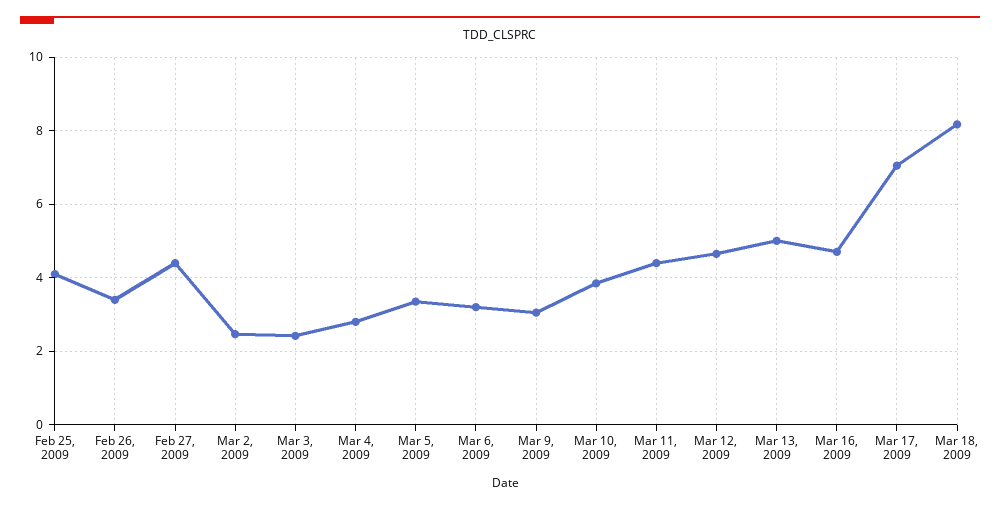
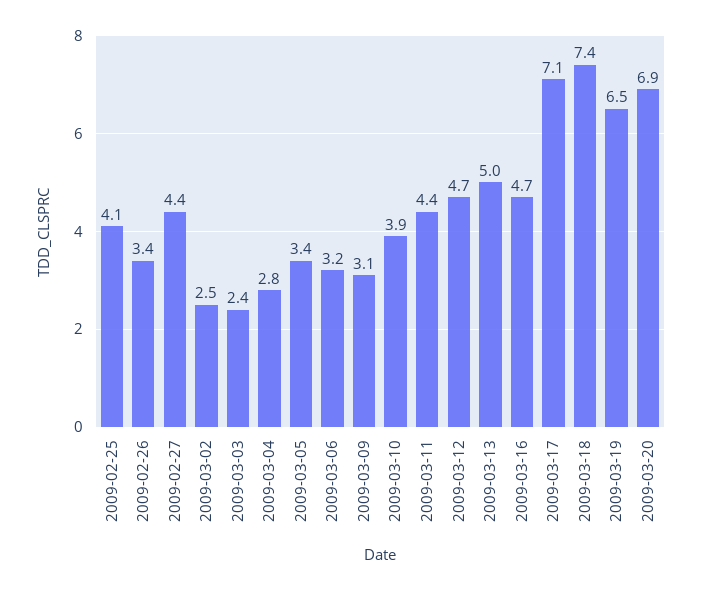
Mar 18, 2009: 8.2 -> 7.4
2009-03-19: none -> 6.5
2009-03-20: none -> 6.9

